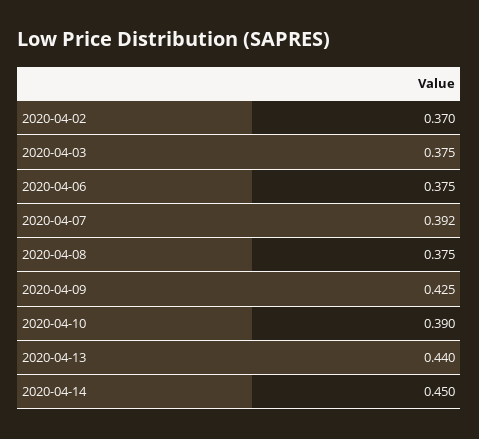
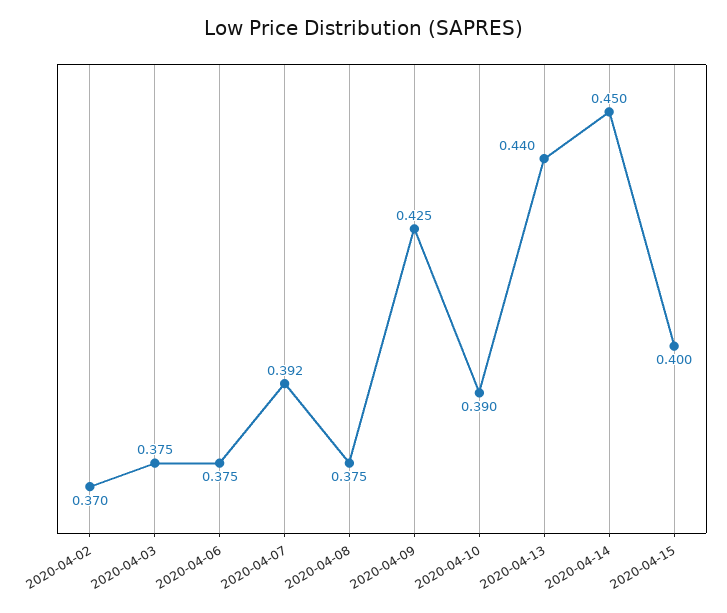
2020-04-15: none -> 0.4

